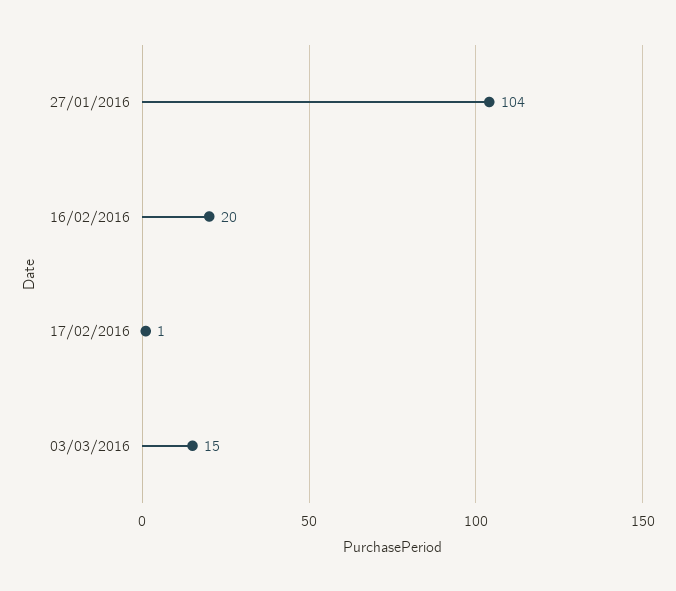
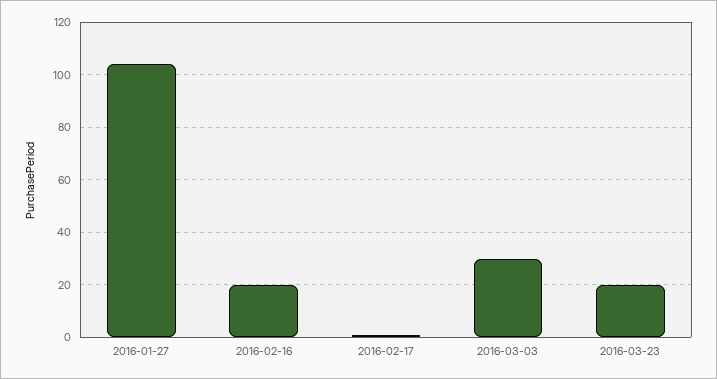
03/03/2016: 15 -> 30
2016-03-23: none -> 20

